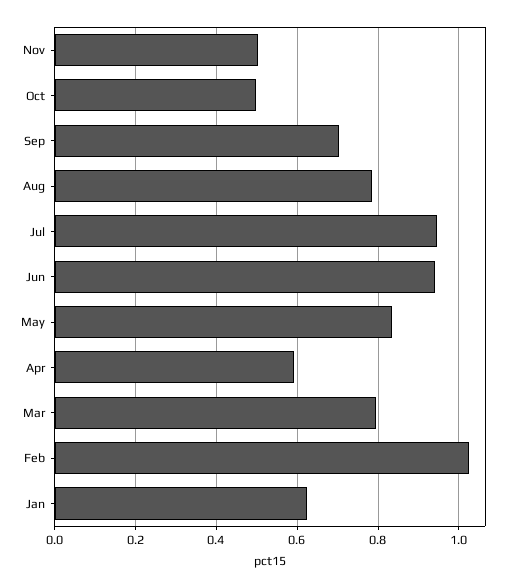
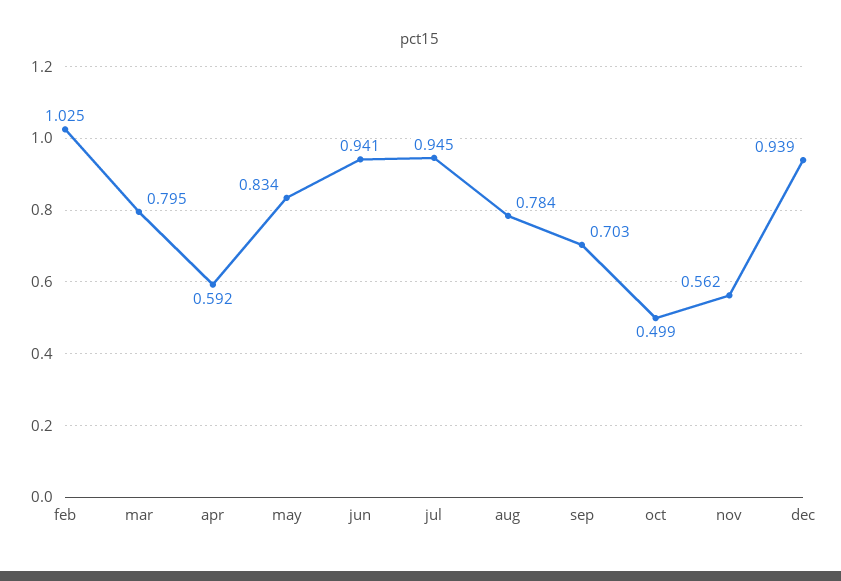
Nov: 0.5 -> 0.562
Jan: 0.62 -> none
dec: none -> 0.939

